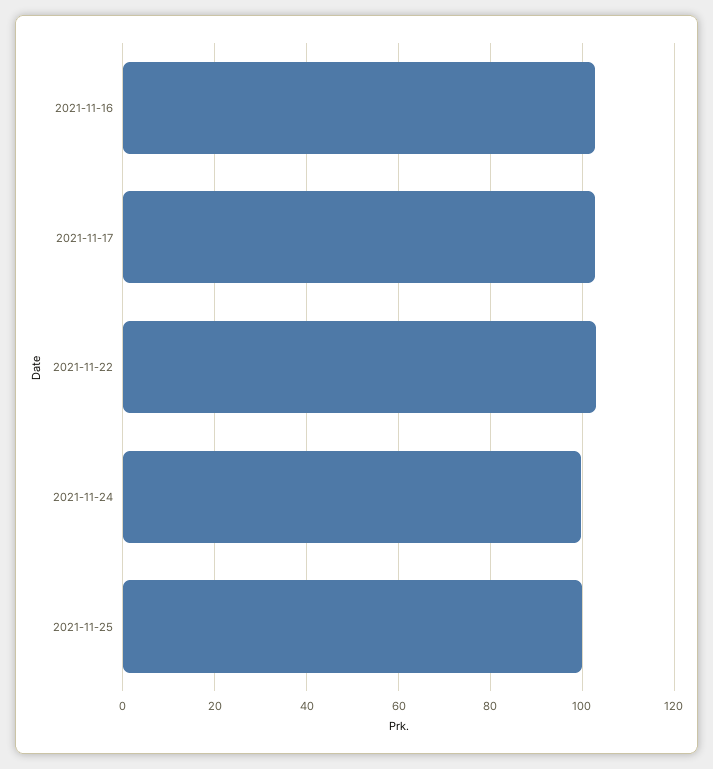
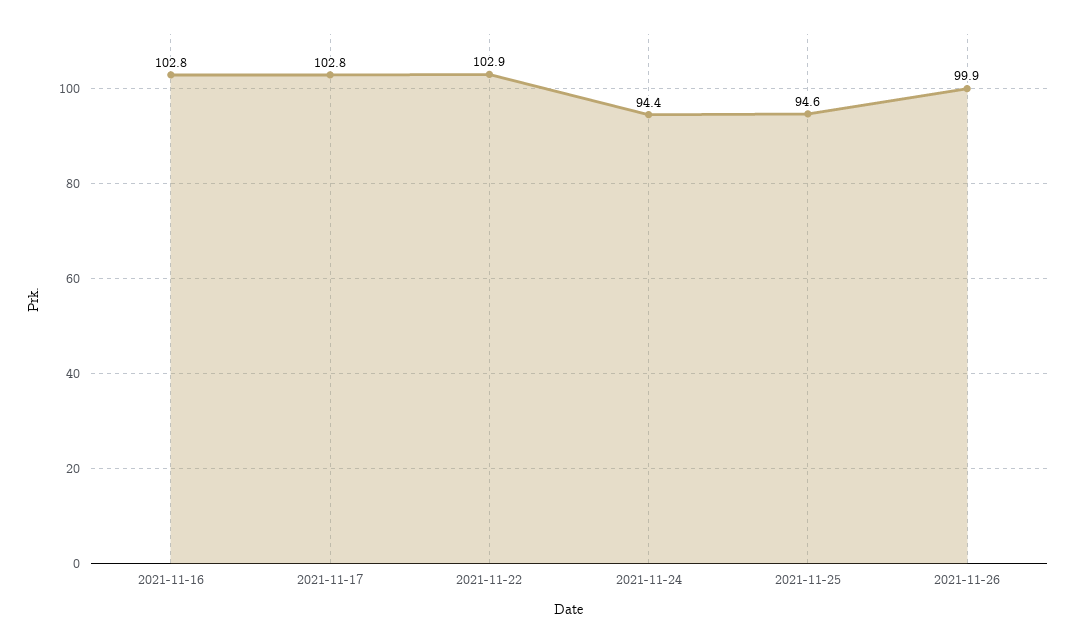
2021-11-24: 100 -> 94.4
2021-11-25: 100 -> 94.6
2021-11-26: none -> 99.9

